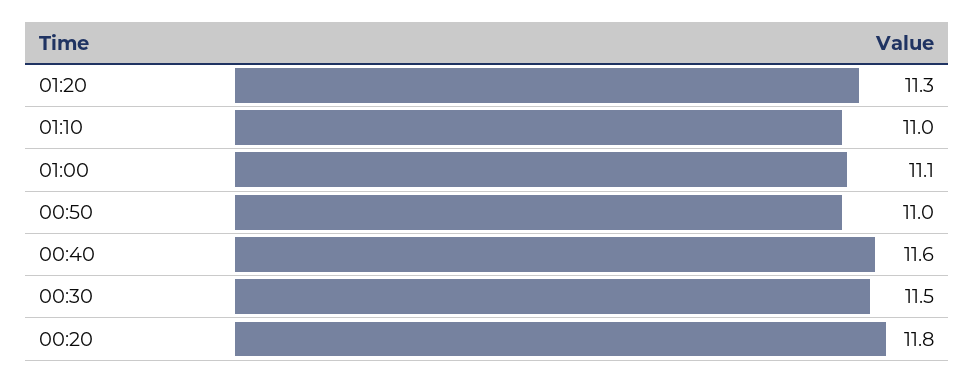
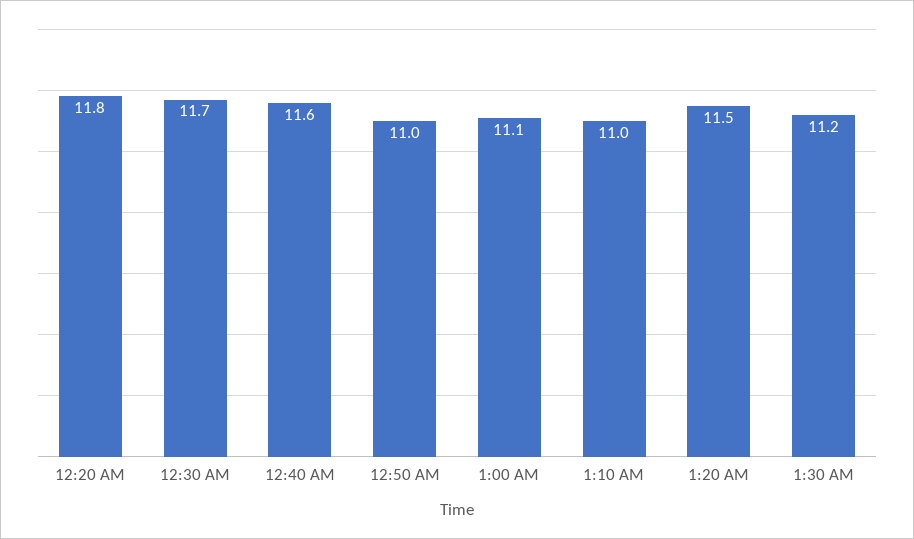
01:20: 11.3 -> 11.5
00:30: 11.5 -> 11.7
1:30 AM: none -> 11.2

